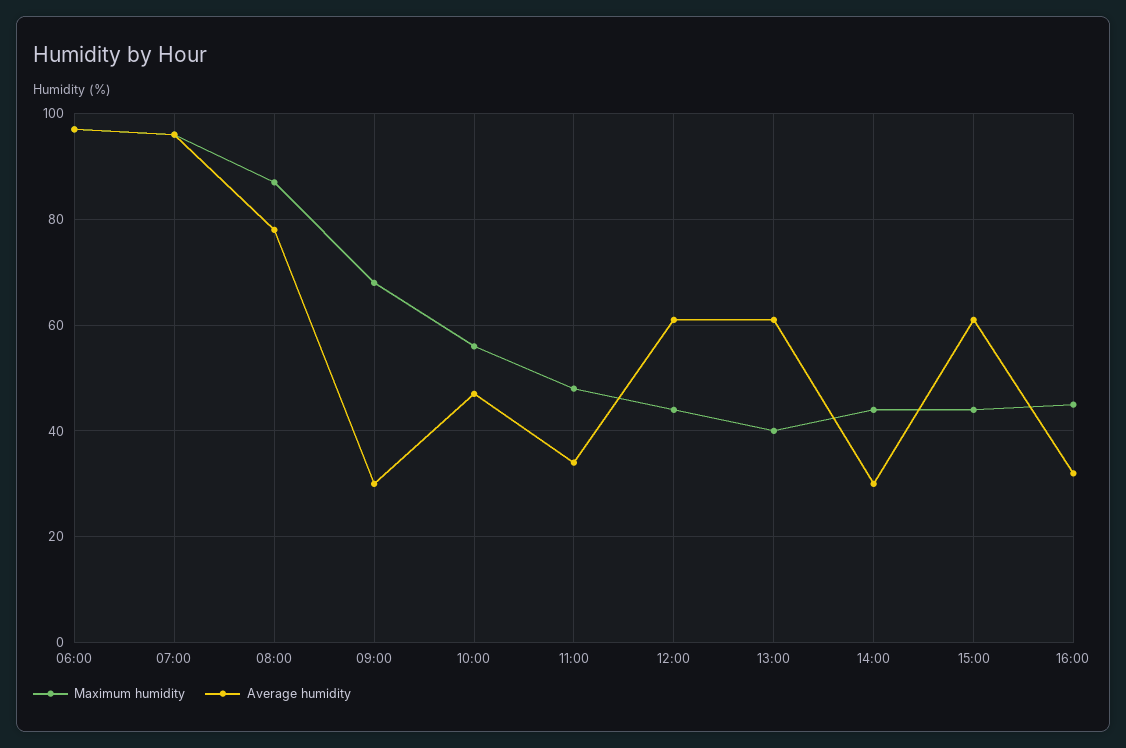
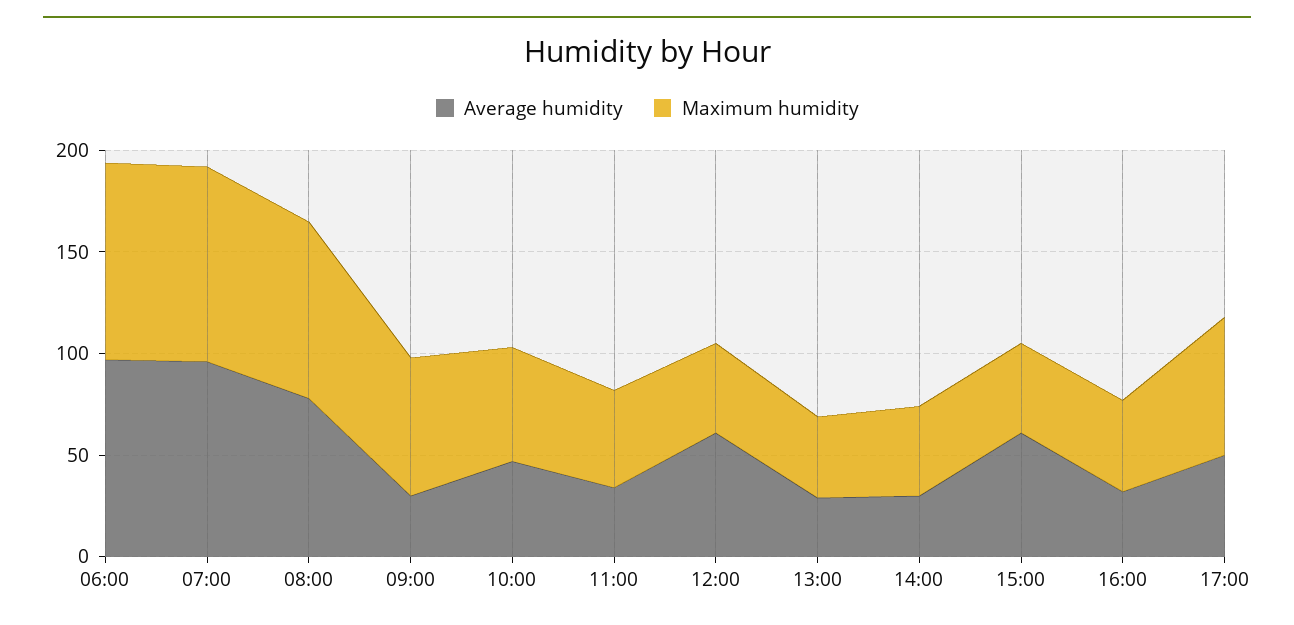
Average humidity, 13:00: 60 -> 30
Average humidity, 17:00: none -> 50
Maximum humidity, 17:00: none -> 70

